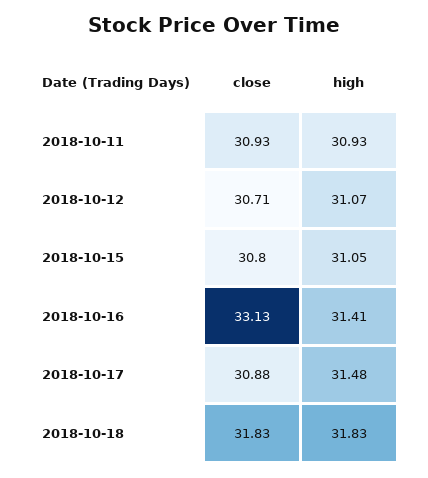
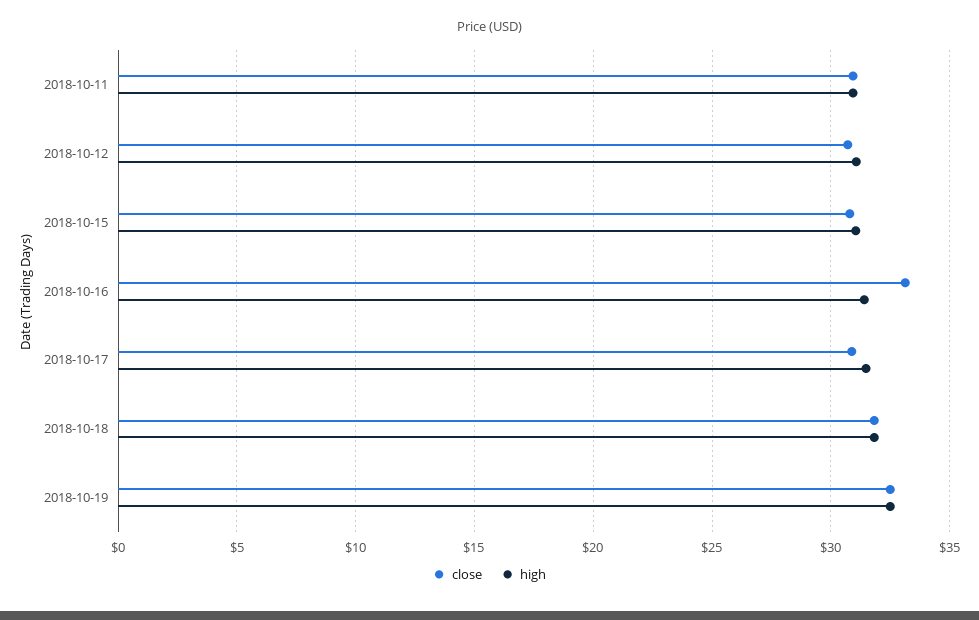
close, 2018-10-19: none -> 32.5
high, 2018-10-19: none -> 32.5

